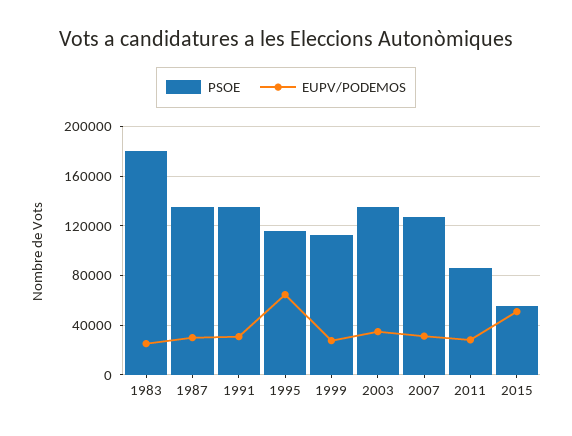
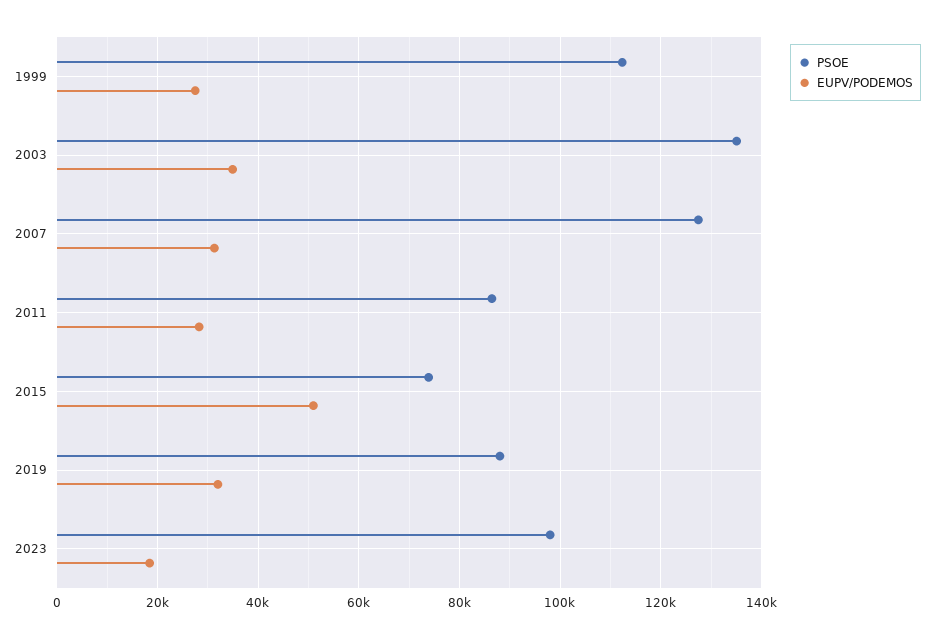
PSOE, 1983: 180000 -> none
EUPV/PODEMOS, 1983: 25000 -> none
PSOE, 1987: 135000 -> none
EUPV/PODEMOS, 1987: 30000 -> none
PSOE, 1991: 135000 -> none
EUPV/PODEMOS, 1991: 30000 -> none
PSOE, 1995: 115000 -> none
EUPV/PODEMOS, 1995: 65000 -> none
PSOE, 2015: 55000 -> 74000
PSOE, 2019: none -> 88000
EUPV/PODEMOS, 2019: none -> 32000
PSOE, 2023: none -> 98000
EUPV/PODEMOS, 2023: none -> 18000

